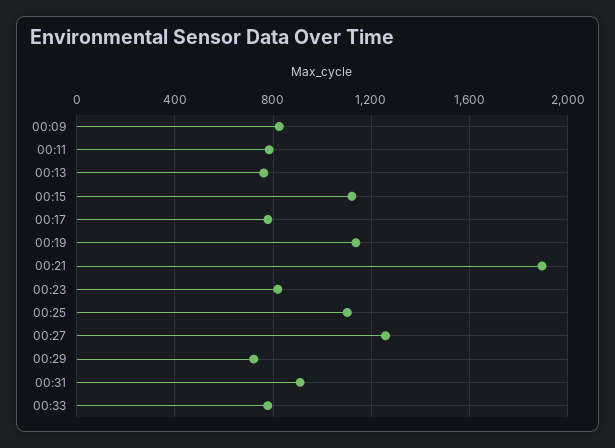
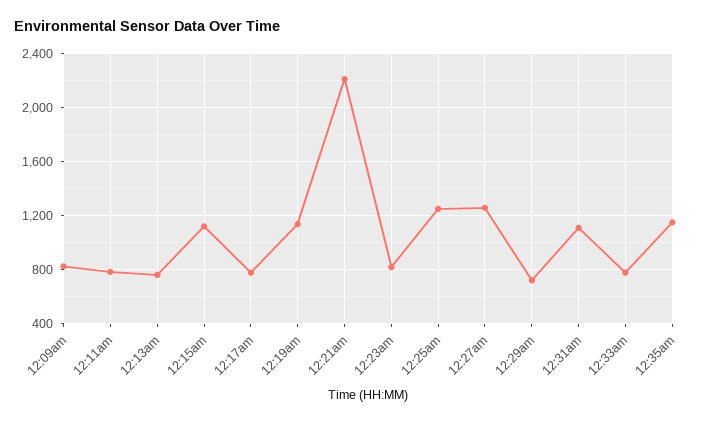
00:21: 1900 -> 2200
00:25: 1100 -> 1250
00:31: 900 -> 1100
12:35am: none -> 1150

